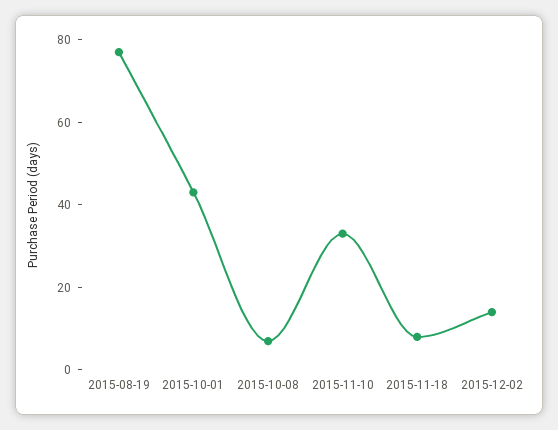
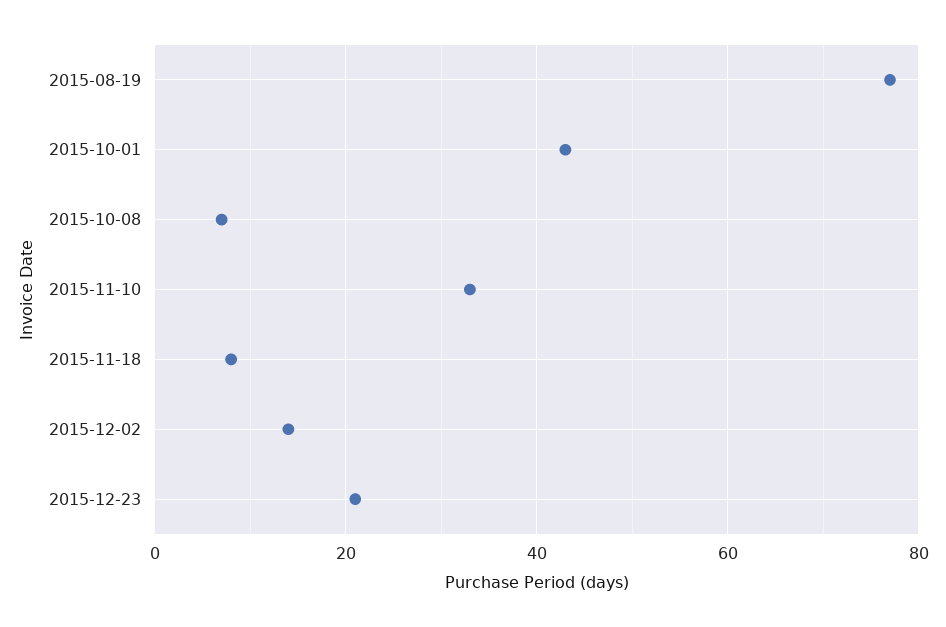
2015-12-23: none -> 20

